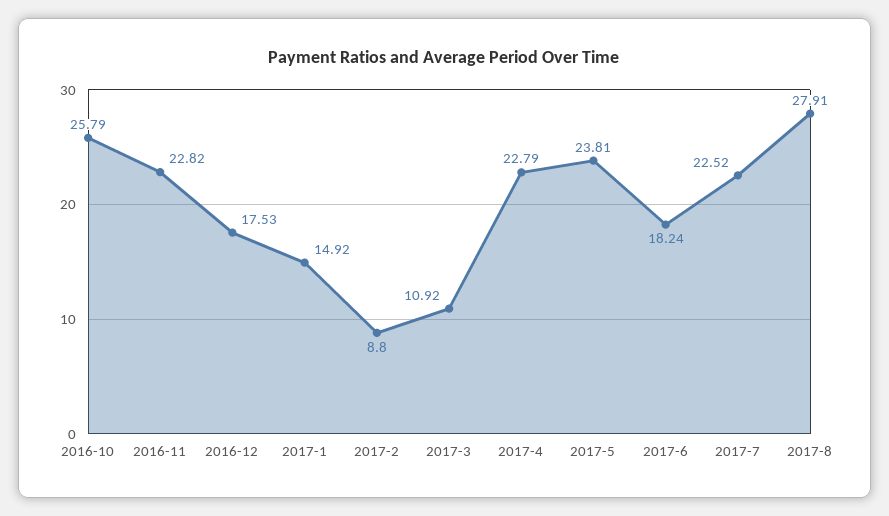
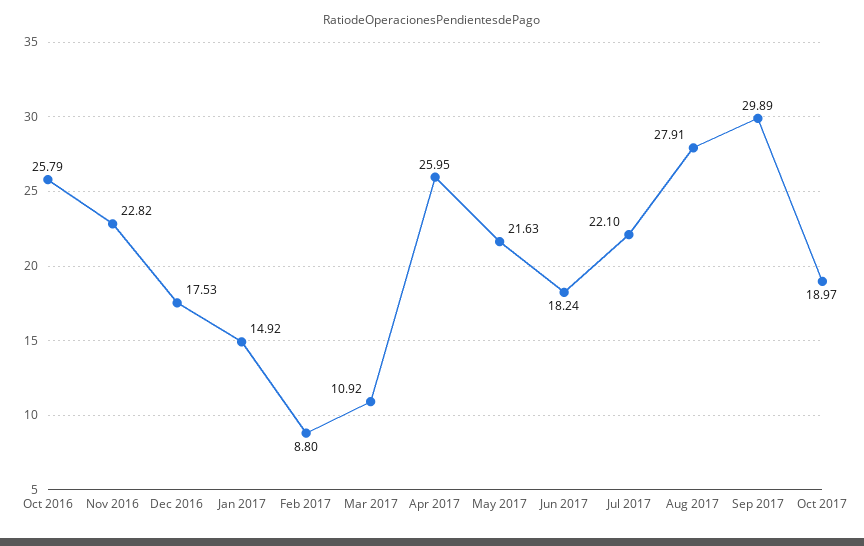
2017-4: 22.79 -> 25.95
2017-5: 23.81 -> 21.63
2017-7: 22.52 -> 22.1
Sep 2017: none -> 29.89
Oct 2017: none -> 18.97

